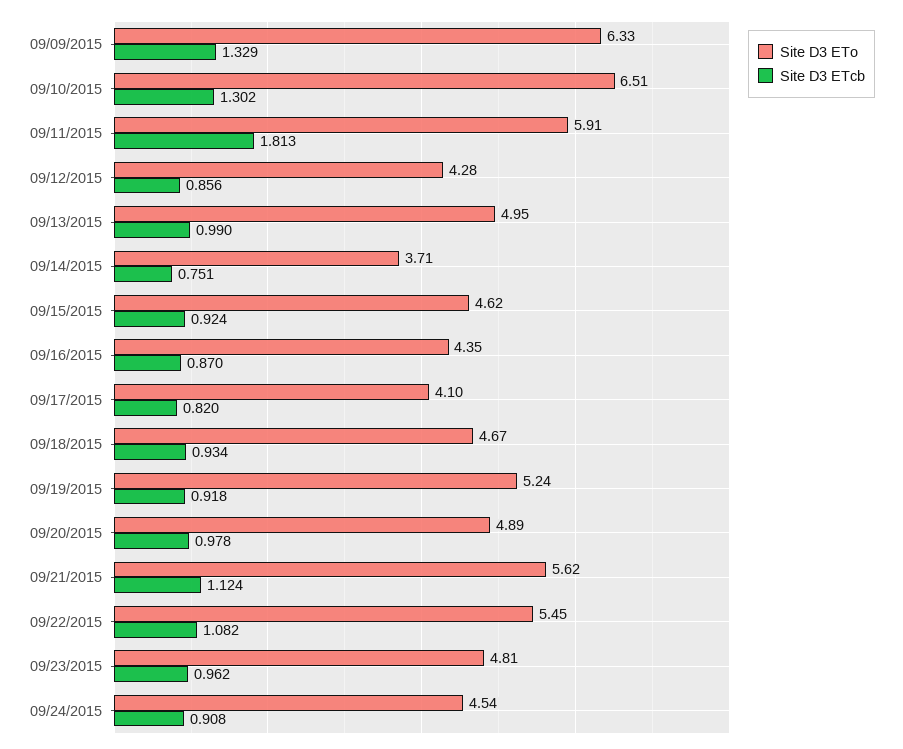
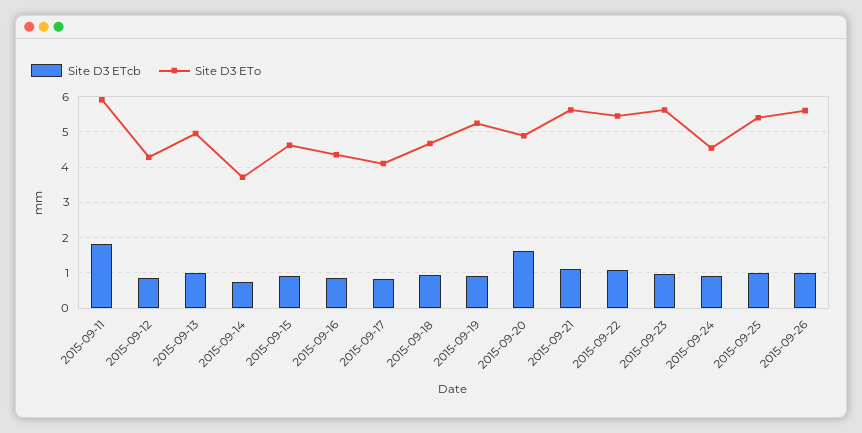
Site D3 ETo, 09/09/2015: 6.33 -> none
Site D3 ETcb, 09/09/2015: 1.329 -> none
Site D3 ETo, 09/10/2015: 6.51 -> none
Site D3 ETcb, 09/10/2015: 1.302 -> none
Site D3 ETcb, 09/20/2015: 0.978 -> 1.6
Site D3 ETo, 09/23/2015: 4.81 -> 5.6
Site D3 ETcb, 2015-09-25: none -> 1
Site D3 ETo, 2015-09-25: none -> 5.4
Site D3 ETcb, 2015-09-26: none -> 1
Site D3 ETo, 2015-09-26: none -> 5.6

